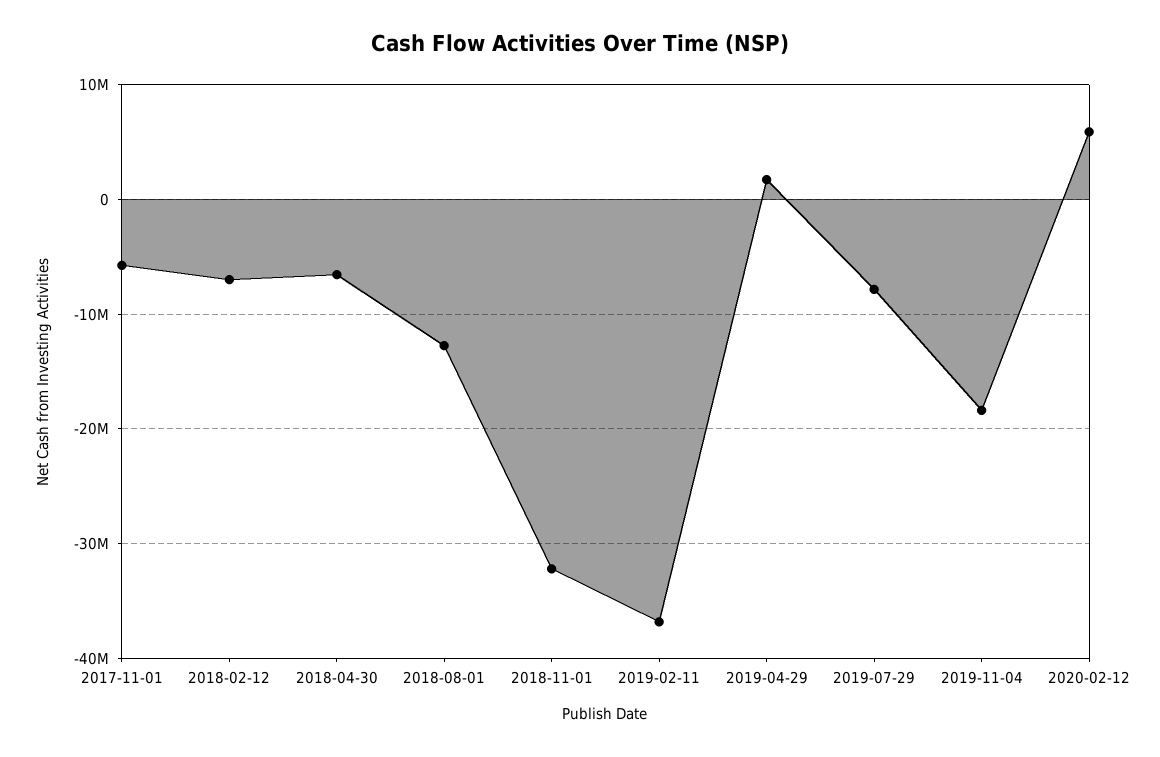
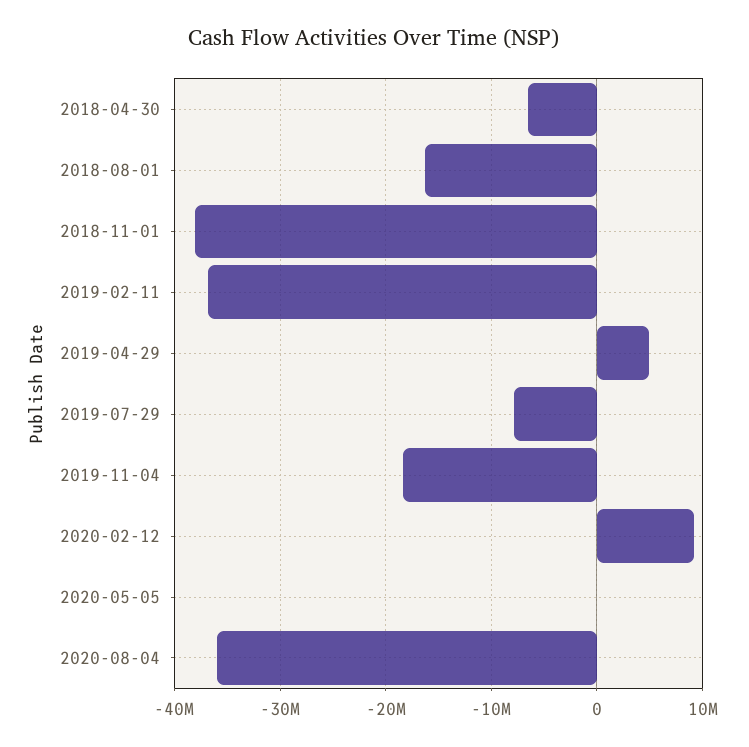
2017-11-01: -6000000 -> none
2018-02-12: -7000000 -> none
2018-08-01: -13000000 -> -16000000
2018-11-01: -32000000 -> -38000000
2019-04-29: 2000000 -> 5000000
2020-02-12: 6000000 -> 9000000
2020-05-05: none -> 0
2020-08-04: none -> -36000000

